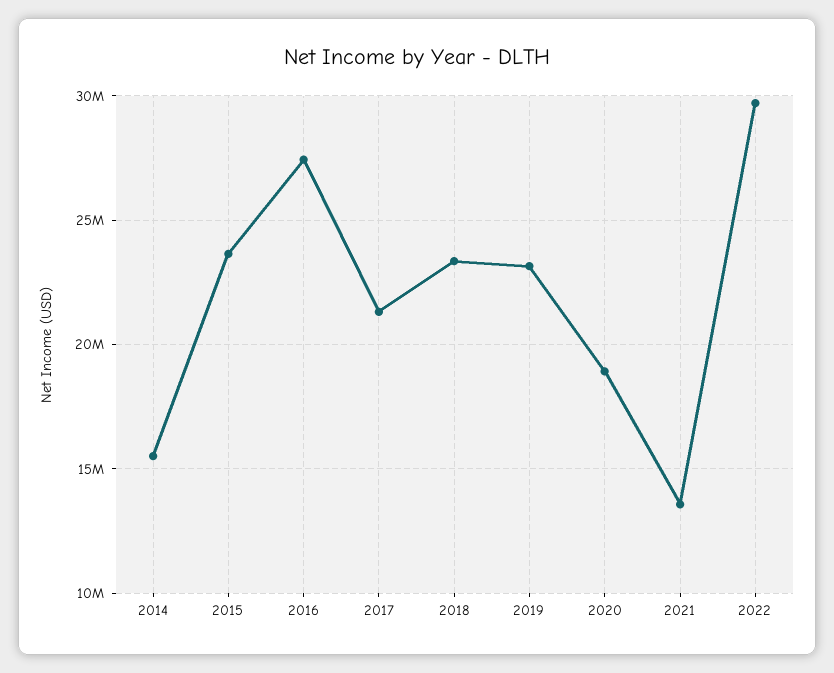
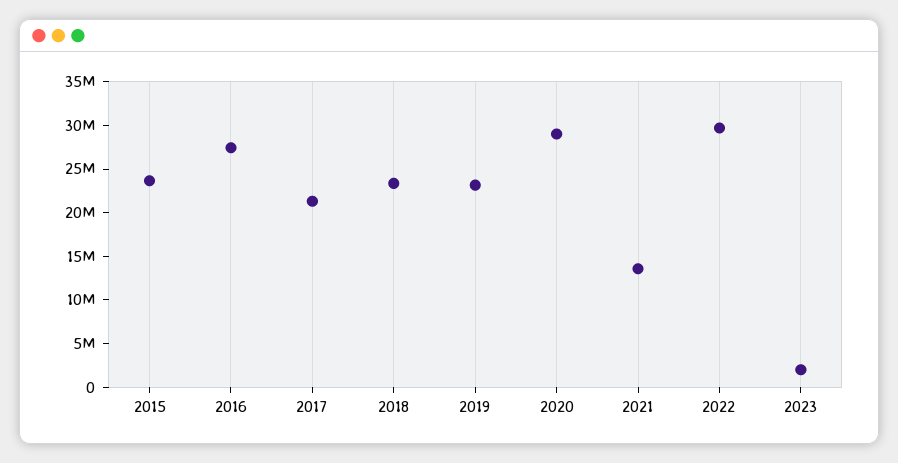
2014: 15500000 -> none
2020: 19000000 -> 29000000
2023: none -> 2000000

